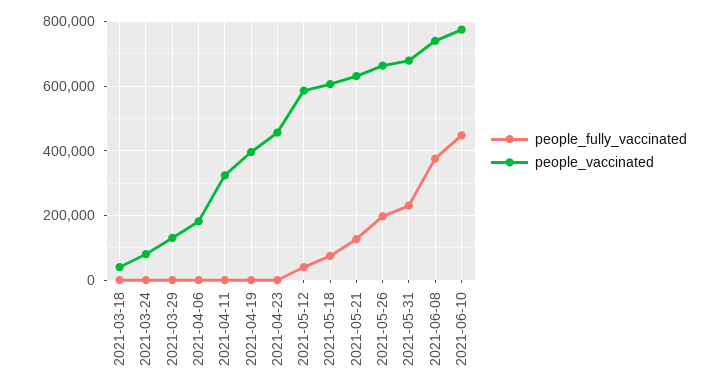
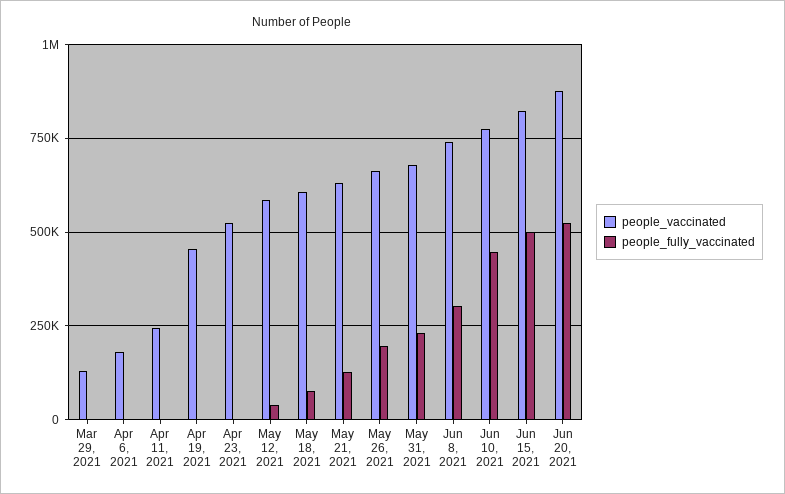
people_fully_vaccinated, 2021-03-18: 0 -> none
people_vaccinated, 2021-03-18: 40000 -> none
people_fully_vaccinated, 2021-03-24: 0 -> none
people_vaccinated, 2021-03-24: 80000 -> none
people_vaccinated, 2021-04-11: 320000 -> 250000
people_vaccinated, 2021-04-19: 400000 -> 450000
people_vaccinated, 2021-04-23: 460000 -> 525000
people_fully_vaccinated, 2021-06-08: 380000 -> 300000
people_vaccinated, Jun 15, 2021: none -> 825000
people_fully_vaccinated, Jun 15, 2021: none -> 500000
people_vaccinated, Jun 20, 2021: none -> 875000
people_fully_vaccinated, Jun 20, 2021: none -> 525000

